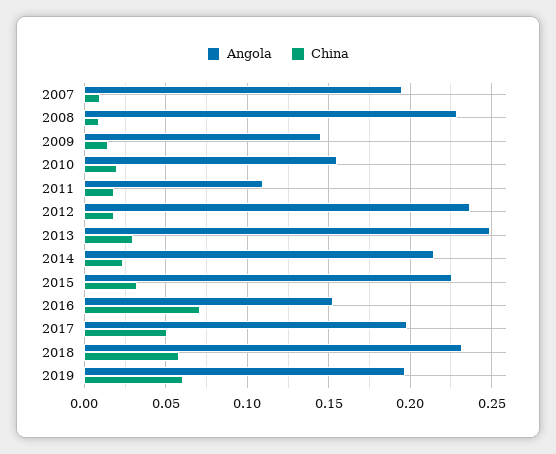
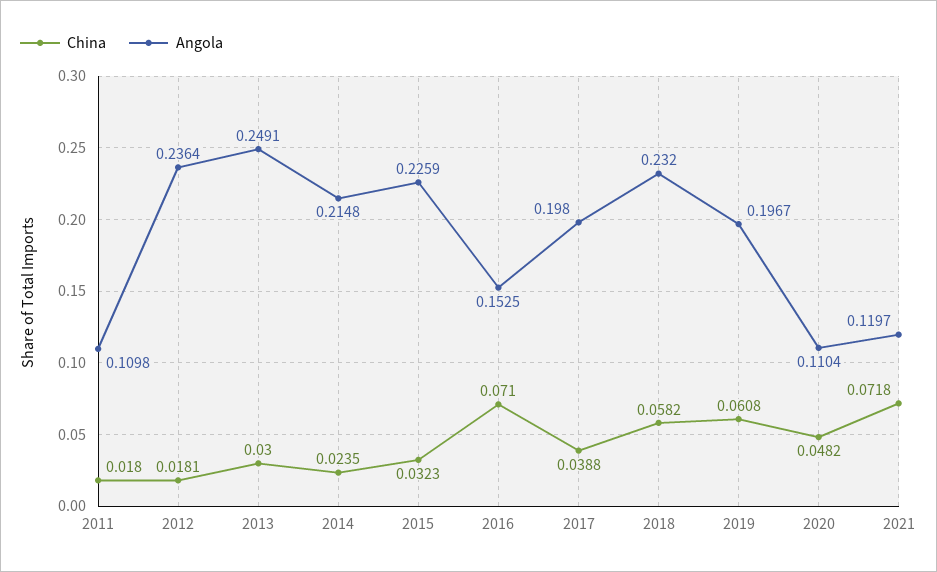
Angola, 2007: 0.195 -> none
China, 2007: 0.01 -> none
Angola, 2008: 0.23 -> none
China, 2008: 0.01 -> none
Angola, 2009: 0.145 -> none
China, 2009: 0.015 -> none
Angola, 2010: 0.155 -> none
China, 2010: 0.02 -> none
China, 2017: 0.05 -> 0.0388
China, 2020: none -> 0.0482
Angola, 2020: none -> 0.1104
China, 2021: none -> 0.0718
Angola, 2021: none -> 0.1197

